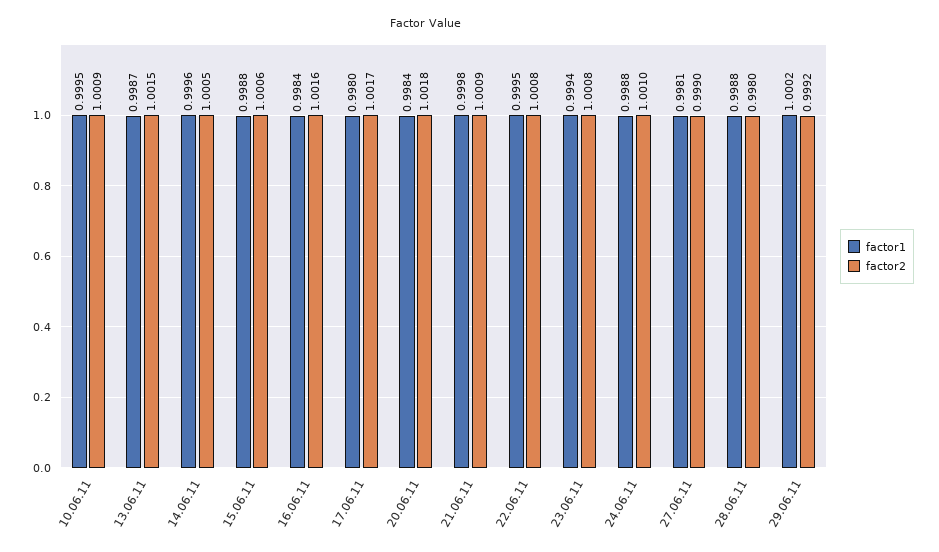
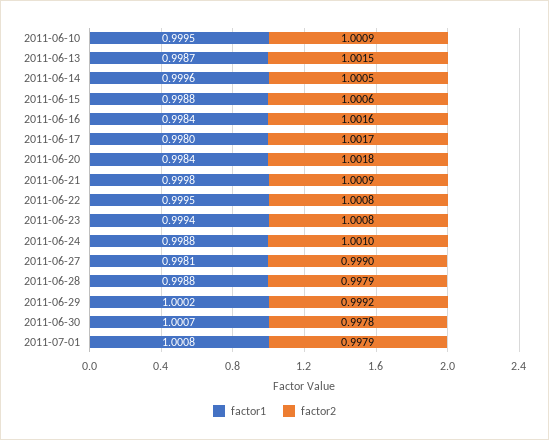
factor2, 28.06.11: 0.998 -> 0.9979
factor1, 2011-06-30: none -> 1.0007
factor2, 2011-06-30: none -> 0.9978
factor1, 2011-07-01: none -> 1.0008
factor2, 2011-07-01: none -> 0.9979

